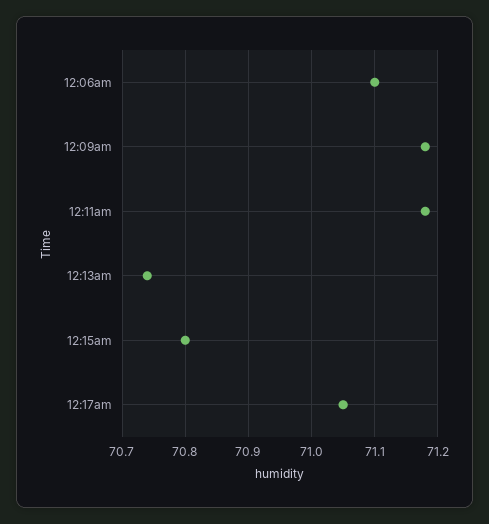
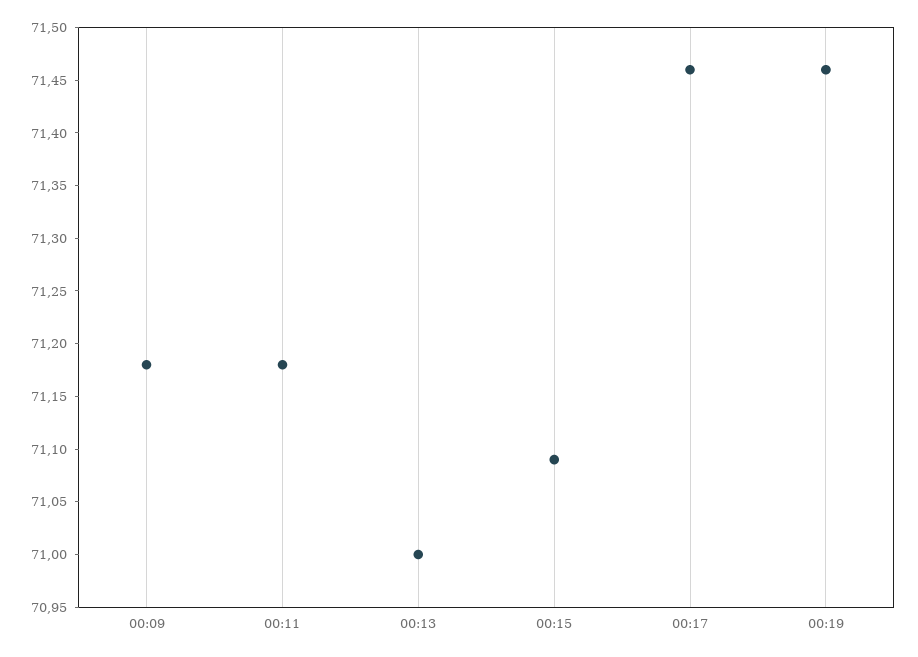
12:06am: 71.1 -> none
12:13am: 70.74 -> 71
12:15am: 70.8 -> 71.09
12:17am: 71.05 -> 71.46
00:19: none -> 71.46

